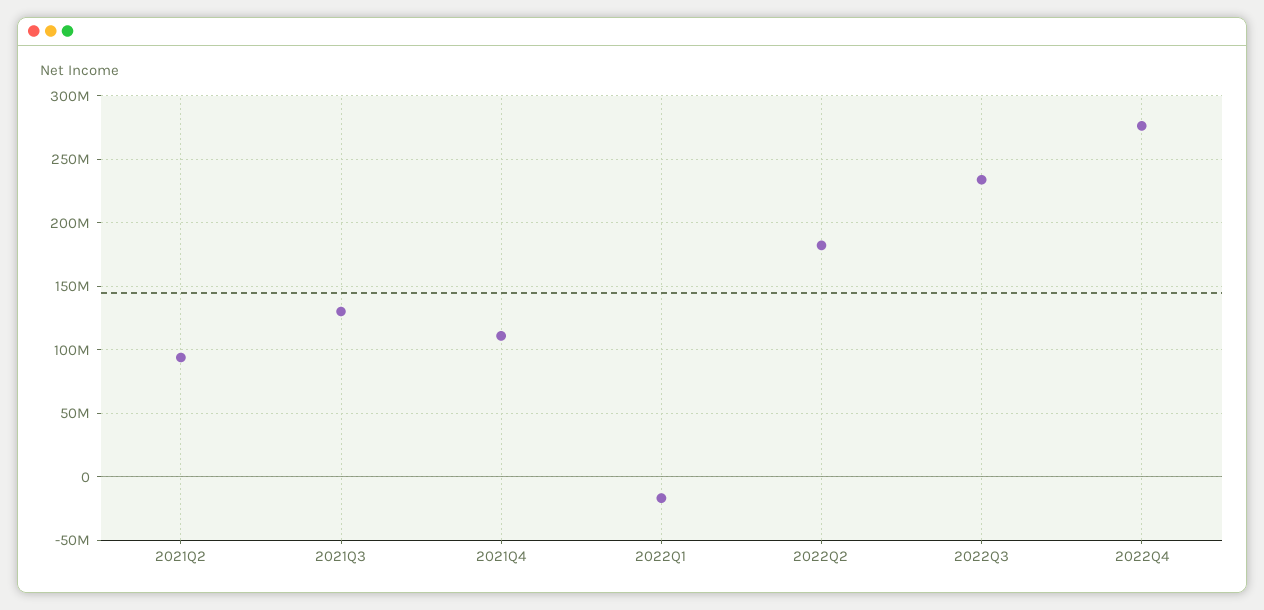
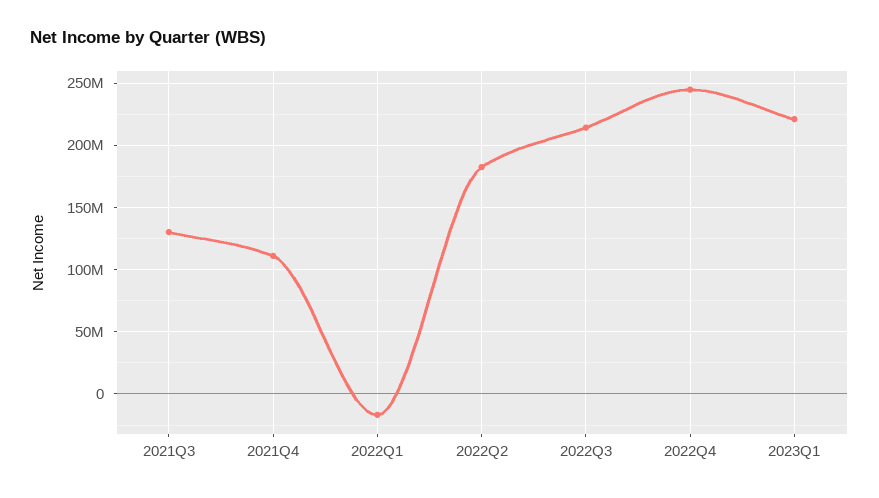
2021Q2: 95000000 -> none
2022Q3: 235000000 -> 215000000
2022Q4: 275000000 -> 245000000
2023Q1: none -> 220000000

